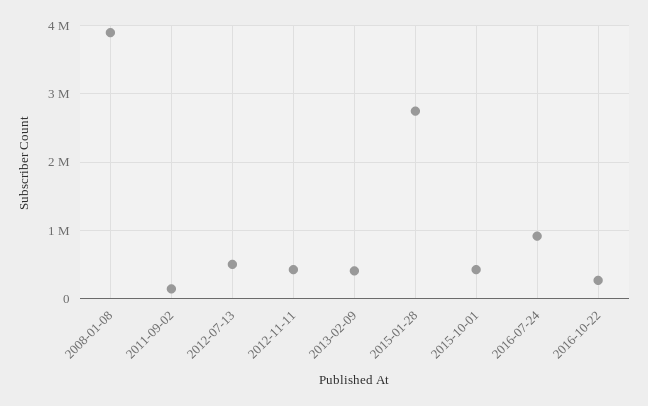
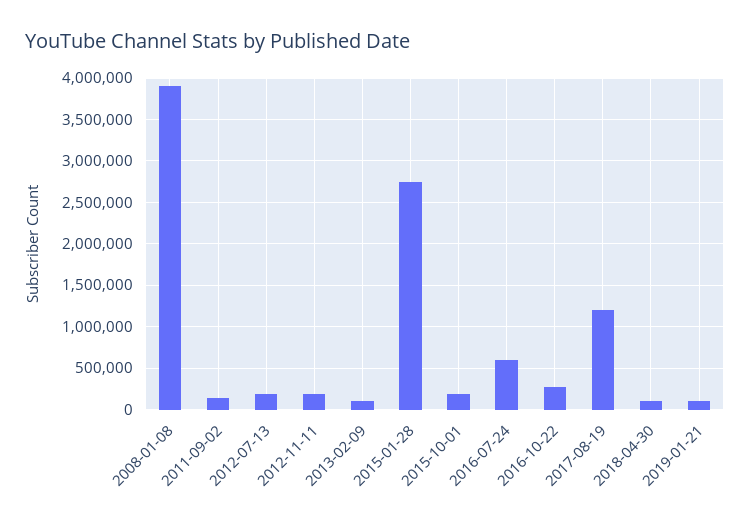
2012-07-13: 500000 -> 200000
2012-11-11: 400000 -> 200000
2013-02-09: 400000 -> 100000
2015-10-01: 400000 -> 200000
2016-07-24: 900000 -> 600000
2017-08-19: none -> 1200000
2018-04-30: none -> 100000
2019-01-21: none -> 100000

